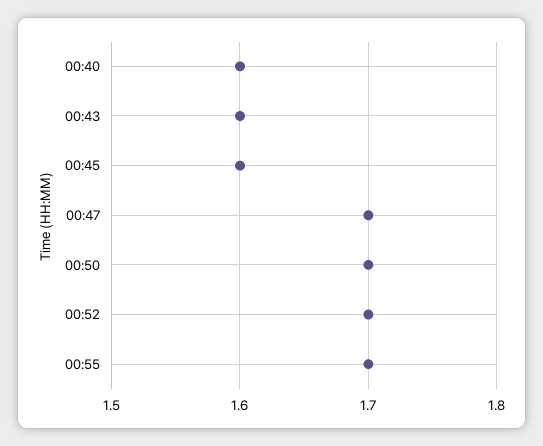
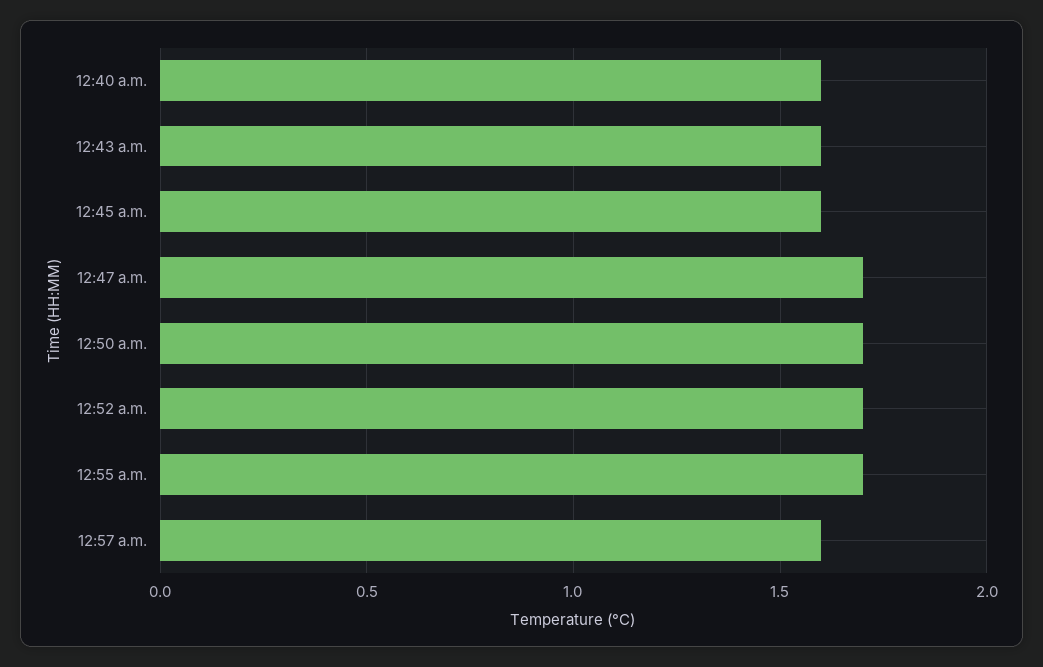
12:57 a.m.: none -> 1.6

